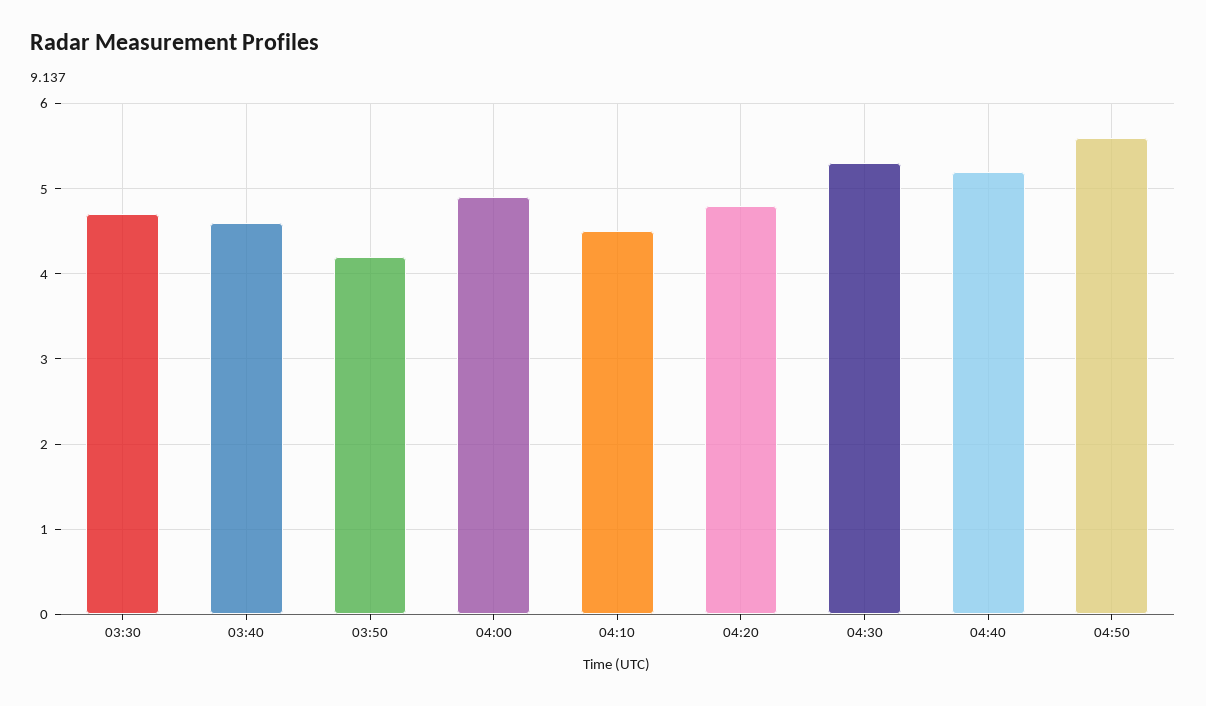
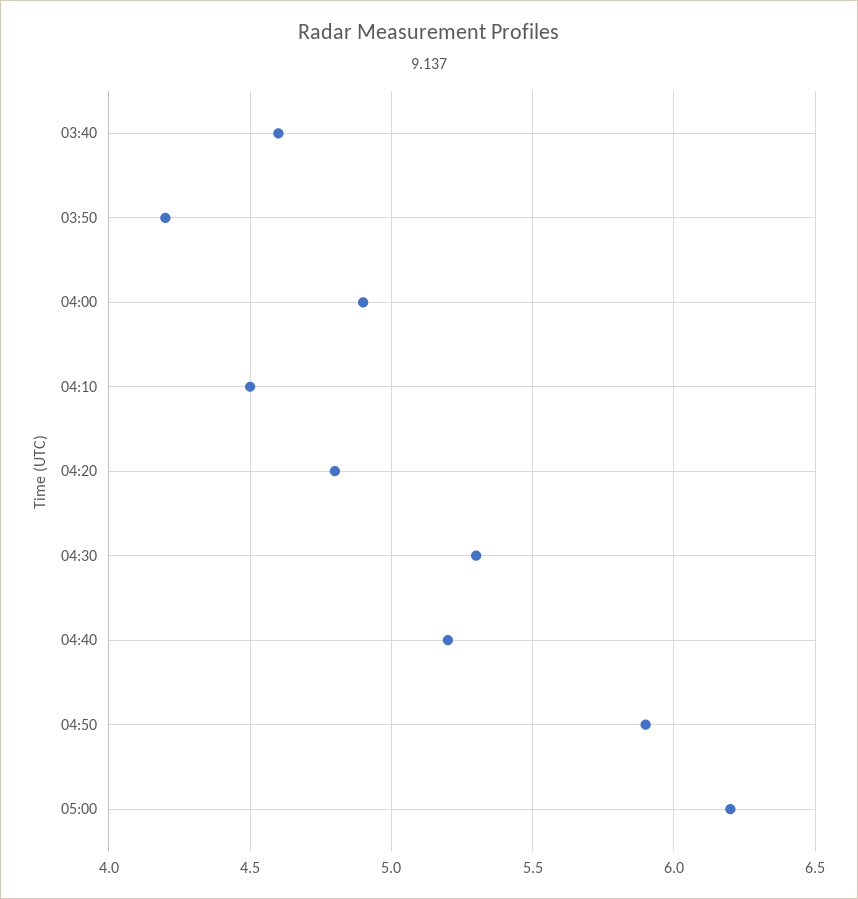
03:30: 4.7 -> none
04:50: 5.6 -> 5.9
05:00: none -> 6.2

